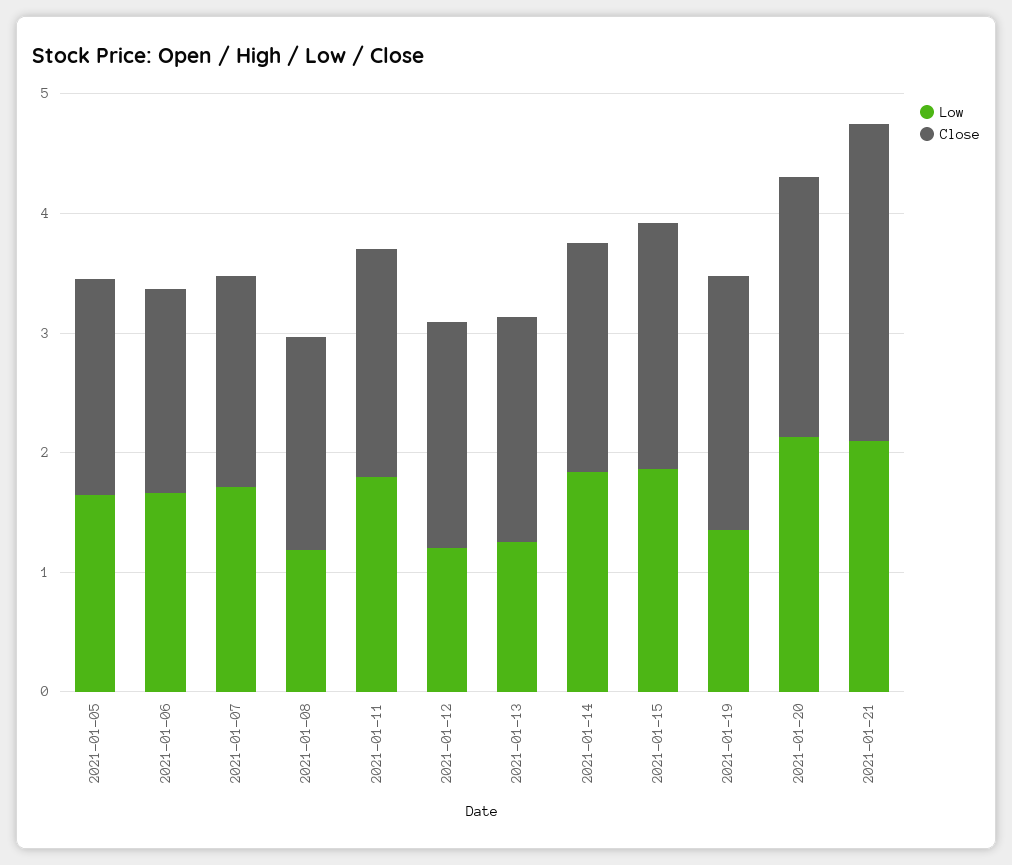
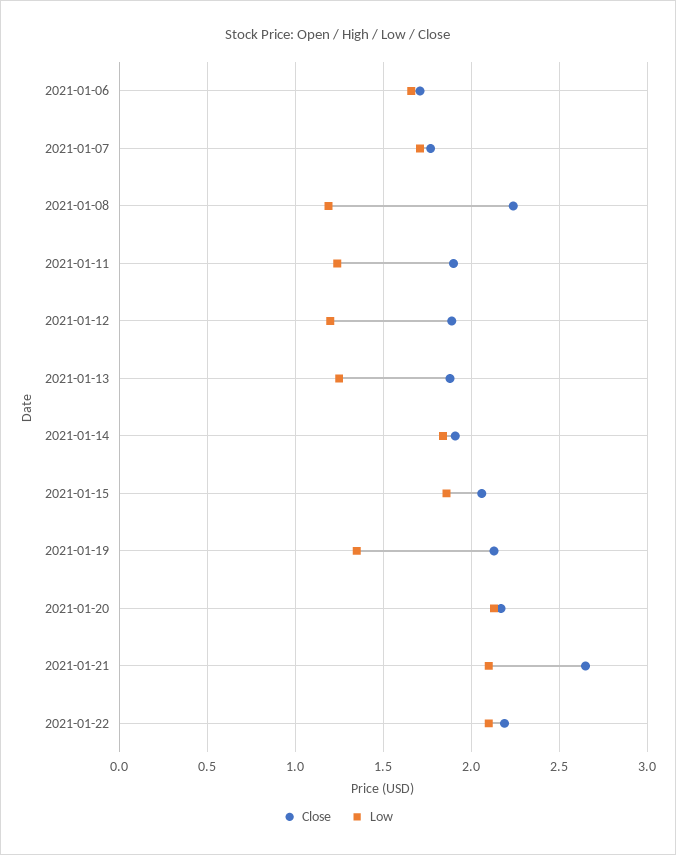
Low, 2021-01-05: 1.6 -> none
Close, 2021-01-05: 1.8 -> none
Close, 2021-01-08: 1.8 -> 2.25
Low, 2021-01-11: 1.8 -> 1.25
Close, 2021-01-22: none -> 2.2
Low, 2021-01-22: none -> 2.1

